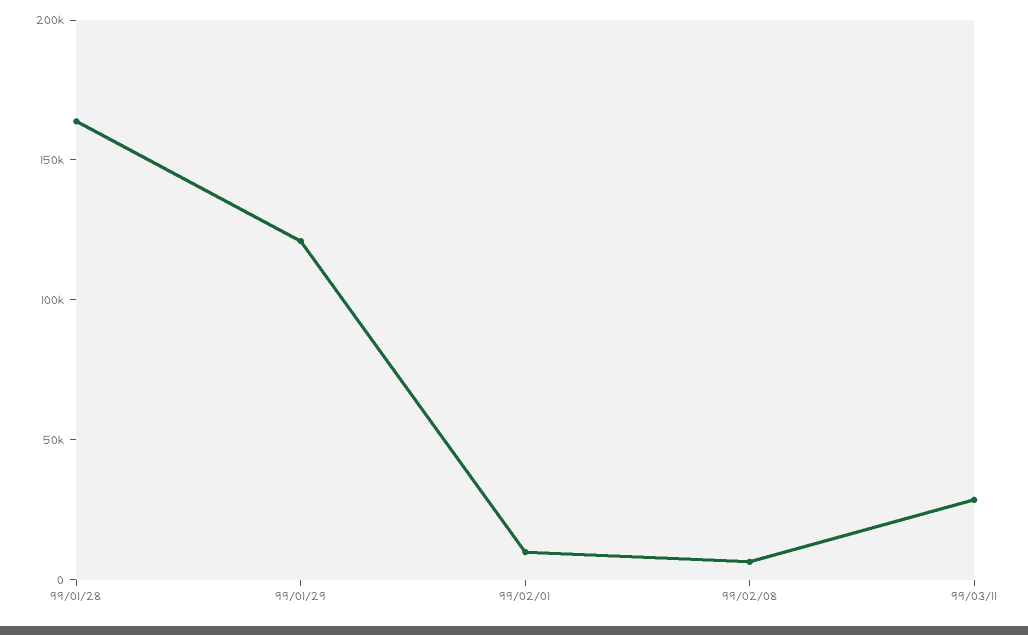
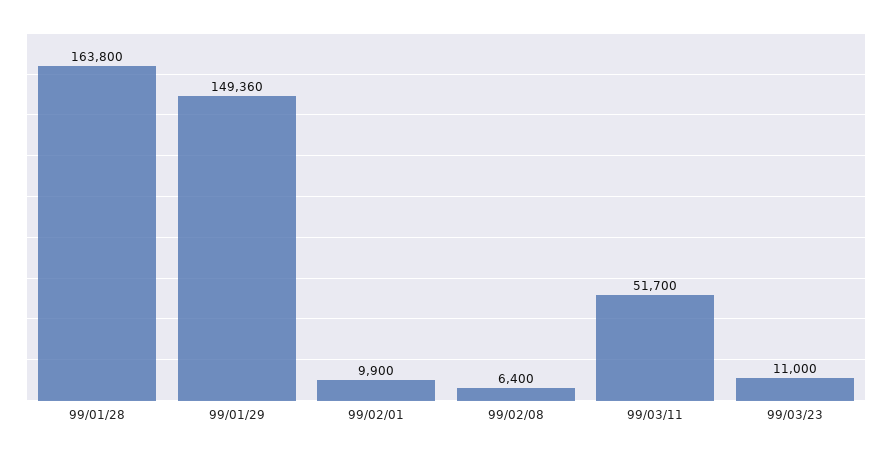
99/01/29: 120000 -> 149360
99/03/11: 30000 -> 51700
99/03/23: none -> 11000

